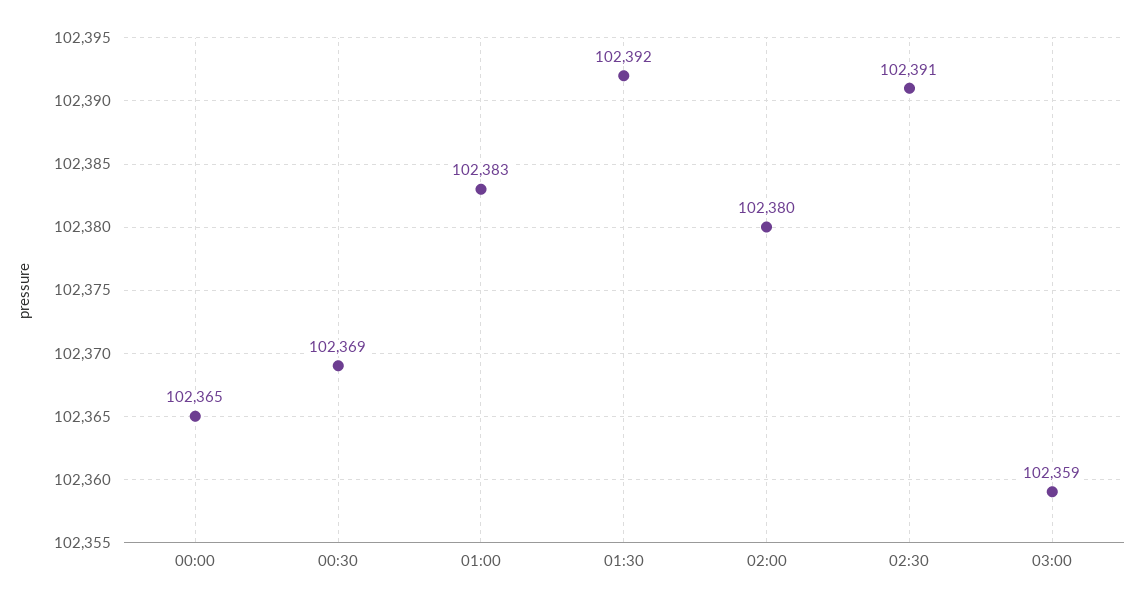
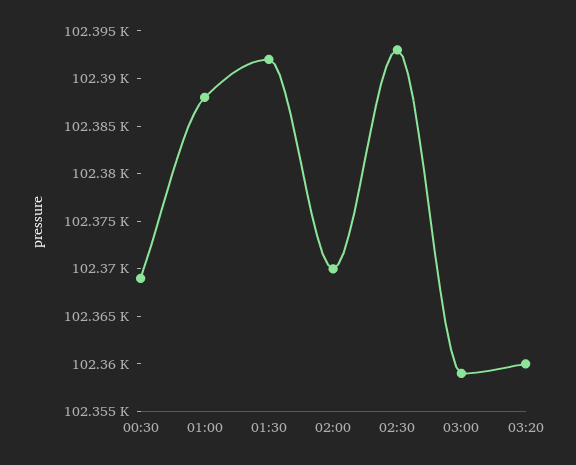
00:00: 102365 -> none
01:00: 102383 -> 102388
02:00: 102380 -> 102370
02:30: 102391 -> 102393
03:20: none -> 102360

